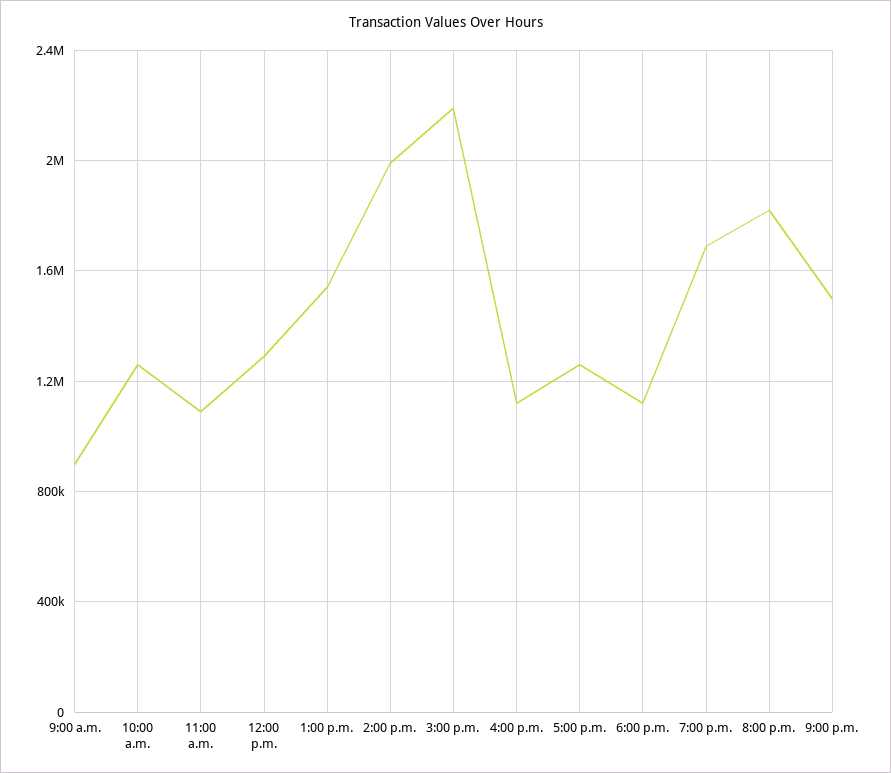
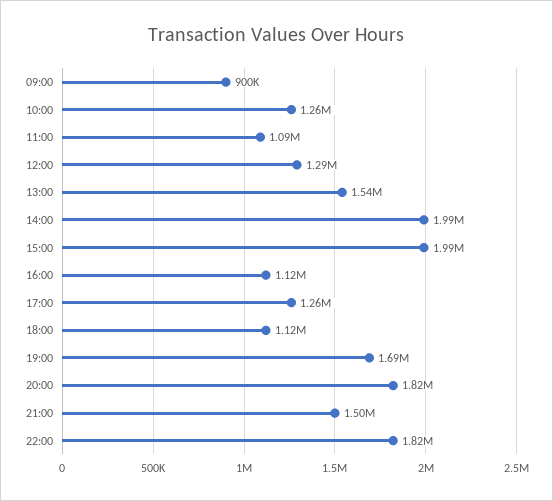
3:00 p.m.: 2200000 -> 1990000
22:00: none -> 1820000

